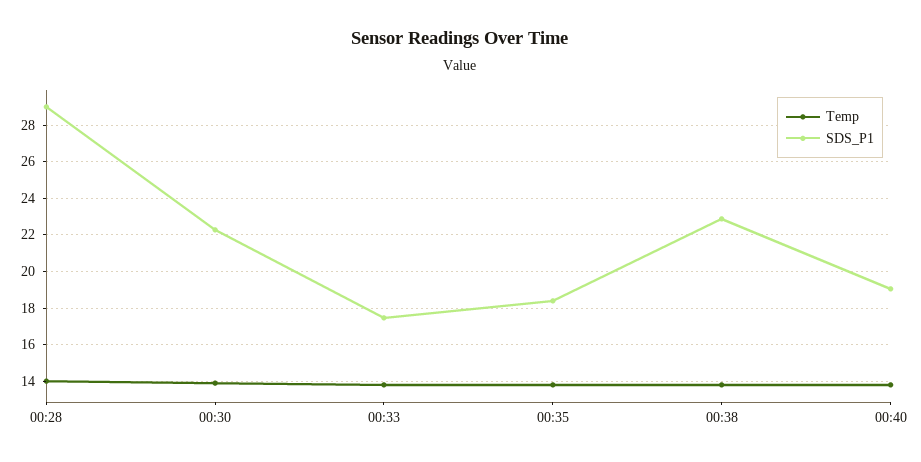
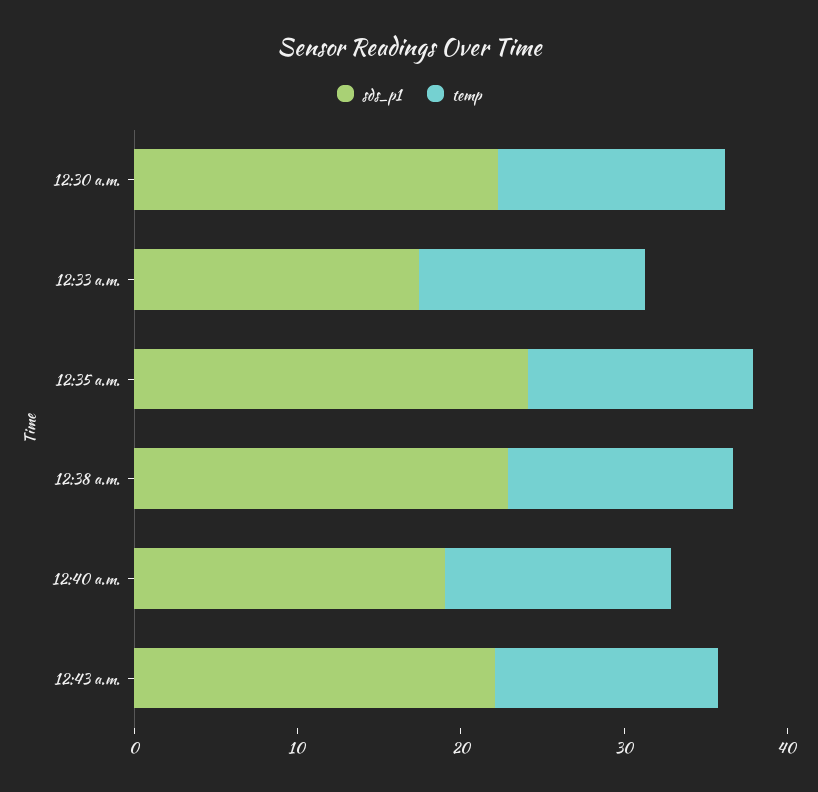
Temp, 00:28: 14 -> none
SDS_P1, 00:28: 29 -> none
SDS_P1, 00:35: 18.5 -> 24
SDS_P1, 12:43 a.m.: none -> 22
Temp, 12:43 a.m.: none -> 14

